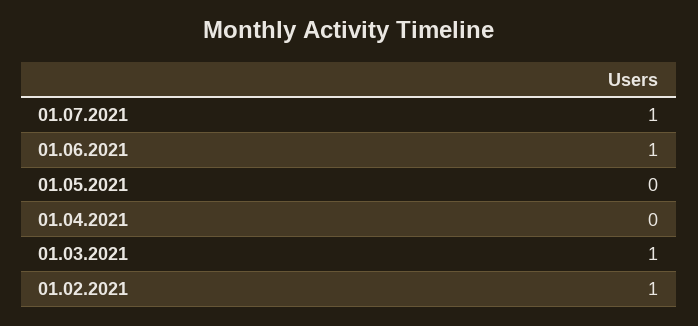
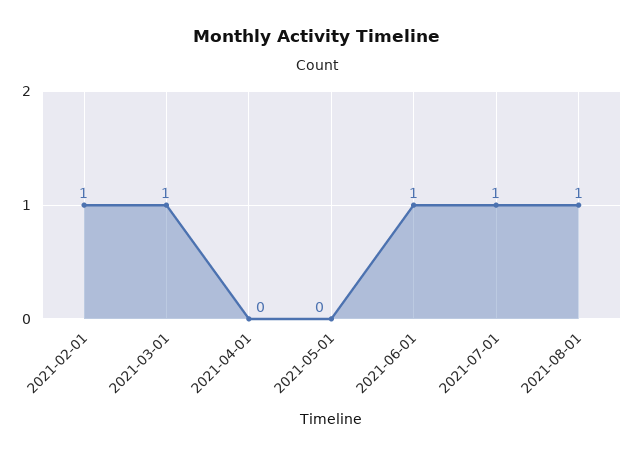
2021-08-01: none -> 1

